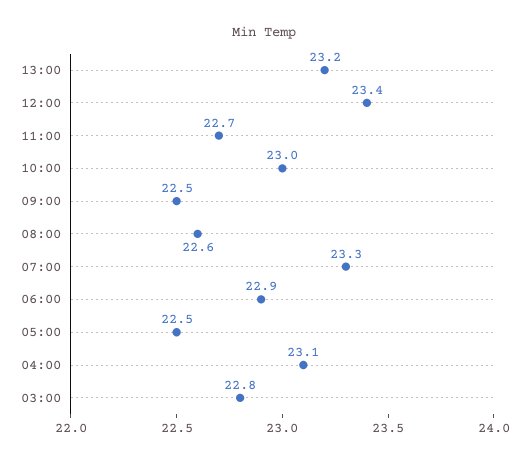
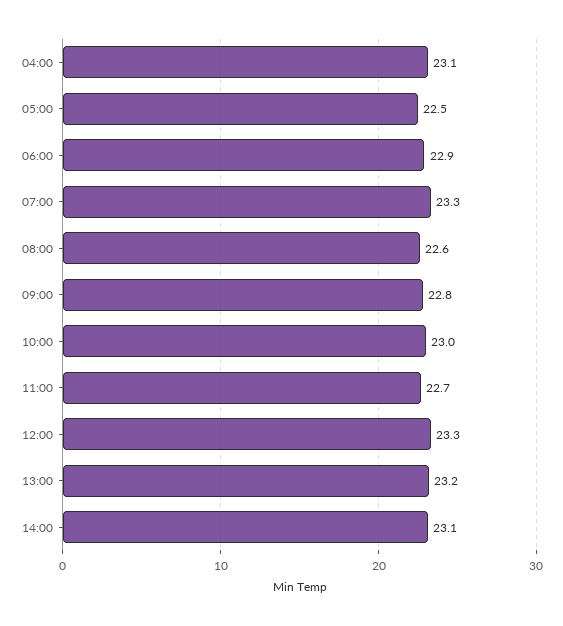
12:00: 23.4 -> 23.3
09:00: 22.5 -> 22.8
03:00: 22.8 -> none
14:00: none -> 23.1

